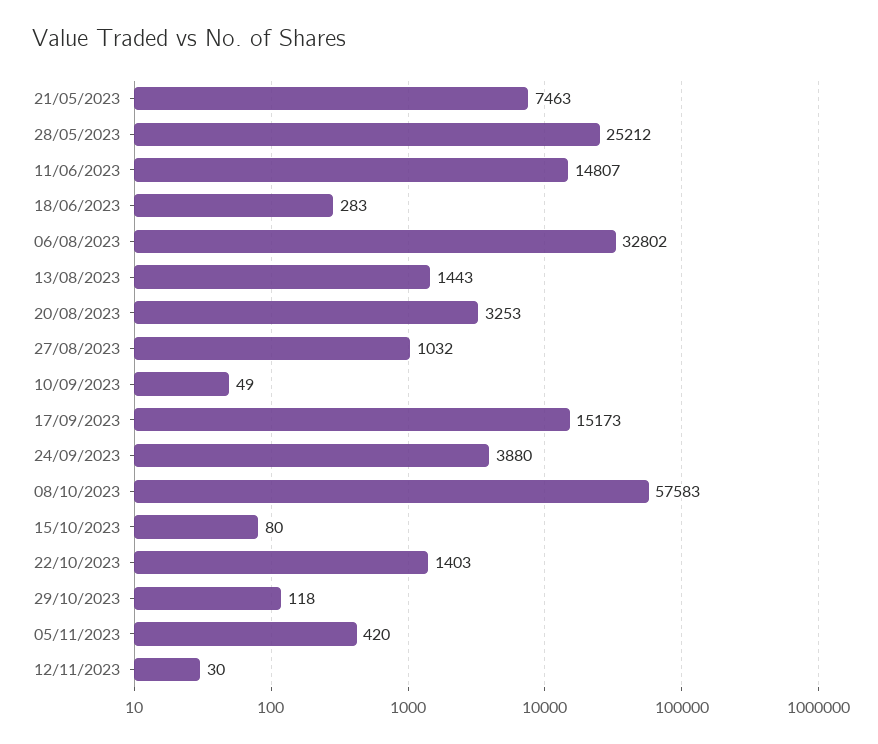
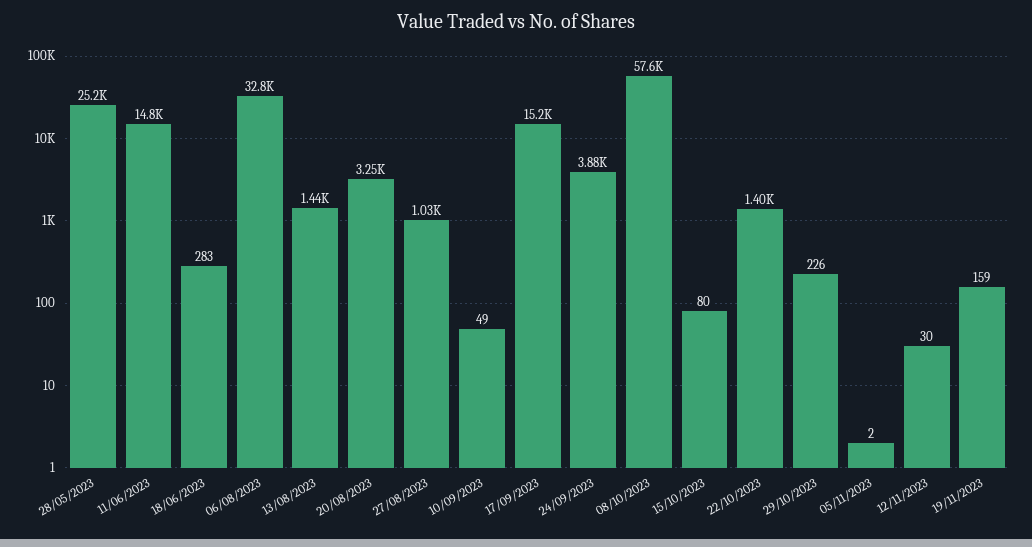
21/05/2023: 7463 -> none
29/10/2023: 118 -> 226
05/11/2023: 420 -> 2
19/11/2023: none -> 159

